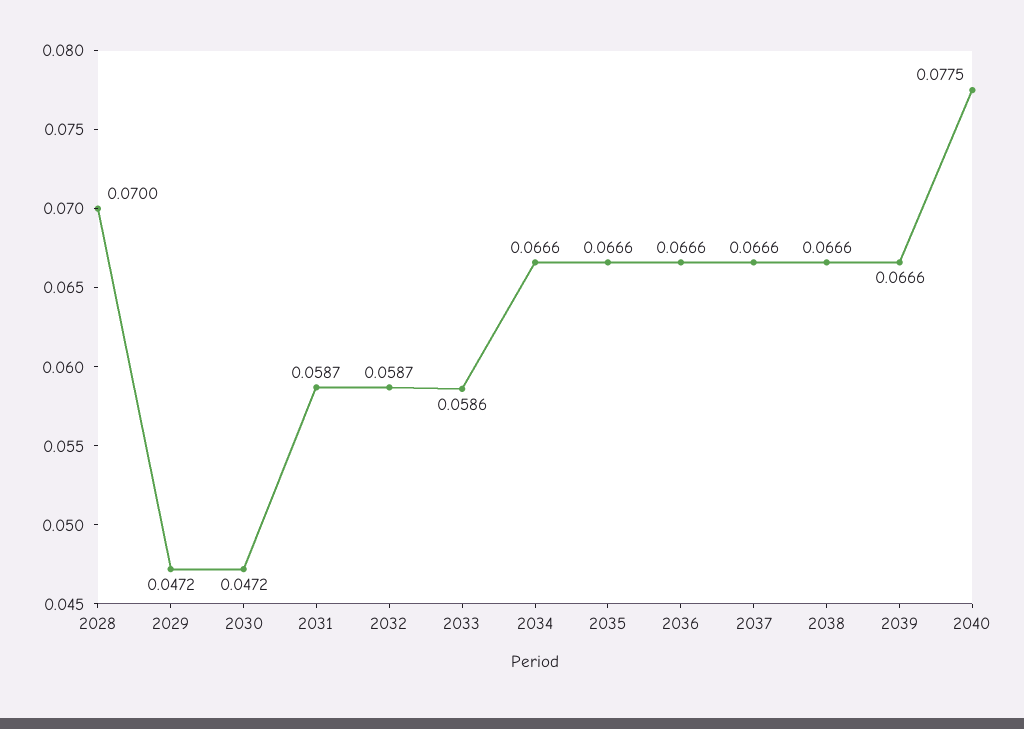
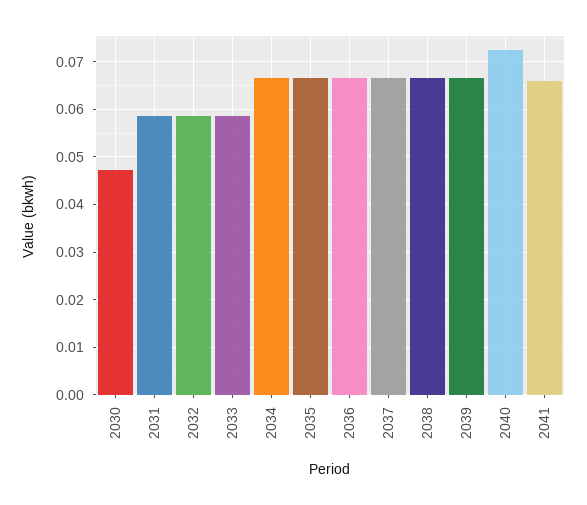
2028: 0.07 -> none
2029: 0.0472 -> none
2040: 0.0775 -> 0.072
2041: none -> 0.066

